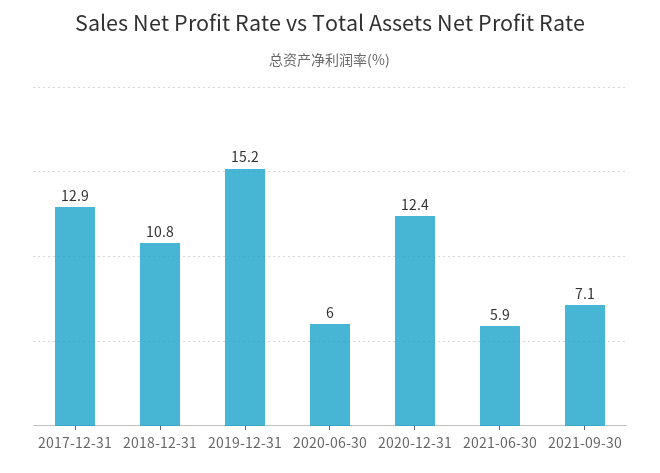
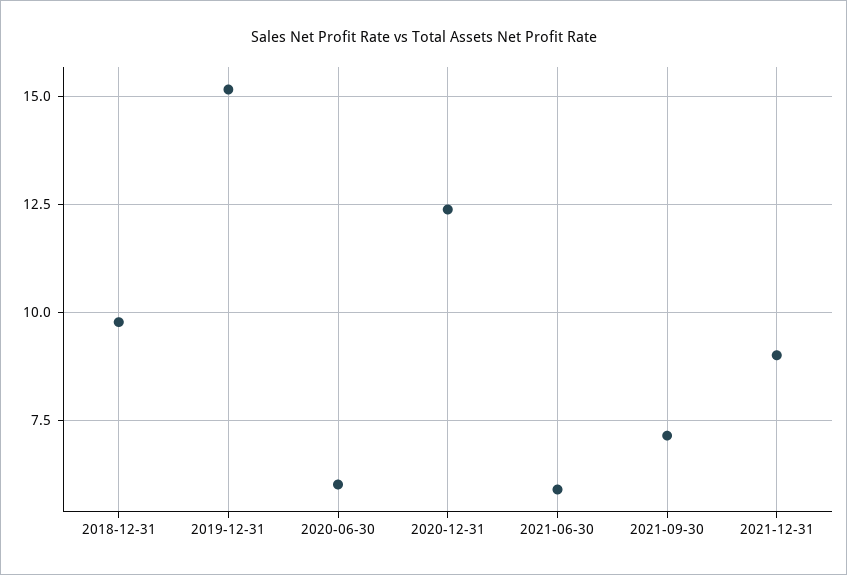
2017-12-31: 12.9 -> none
2018-12-31: 10.8 -> 9.75
2021-12-31: none -> 9

